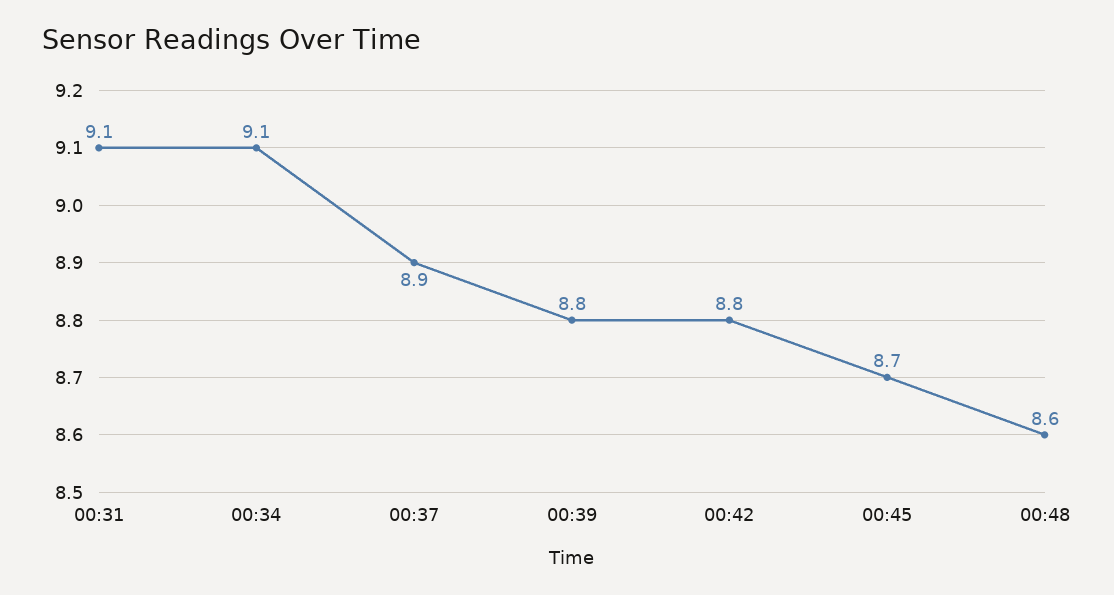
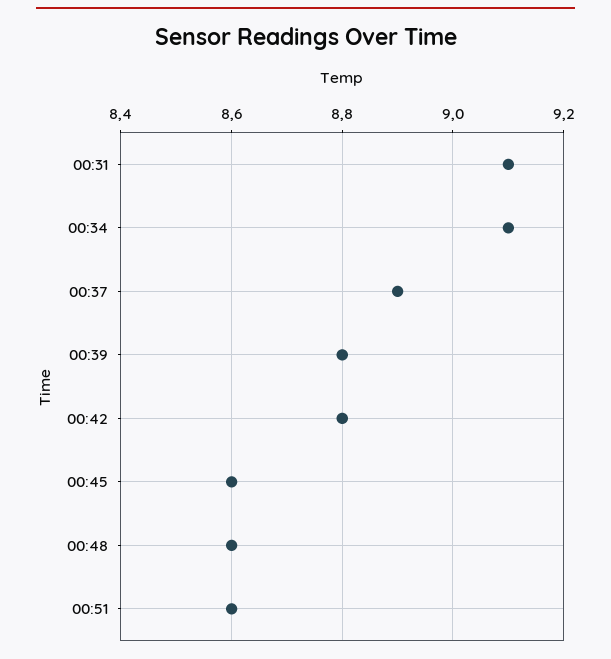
00:45: 8.7 -> 8.6
00:51: none -> 8.6

